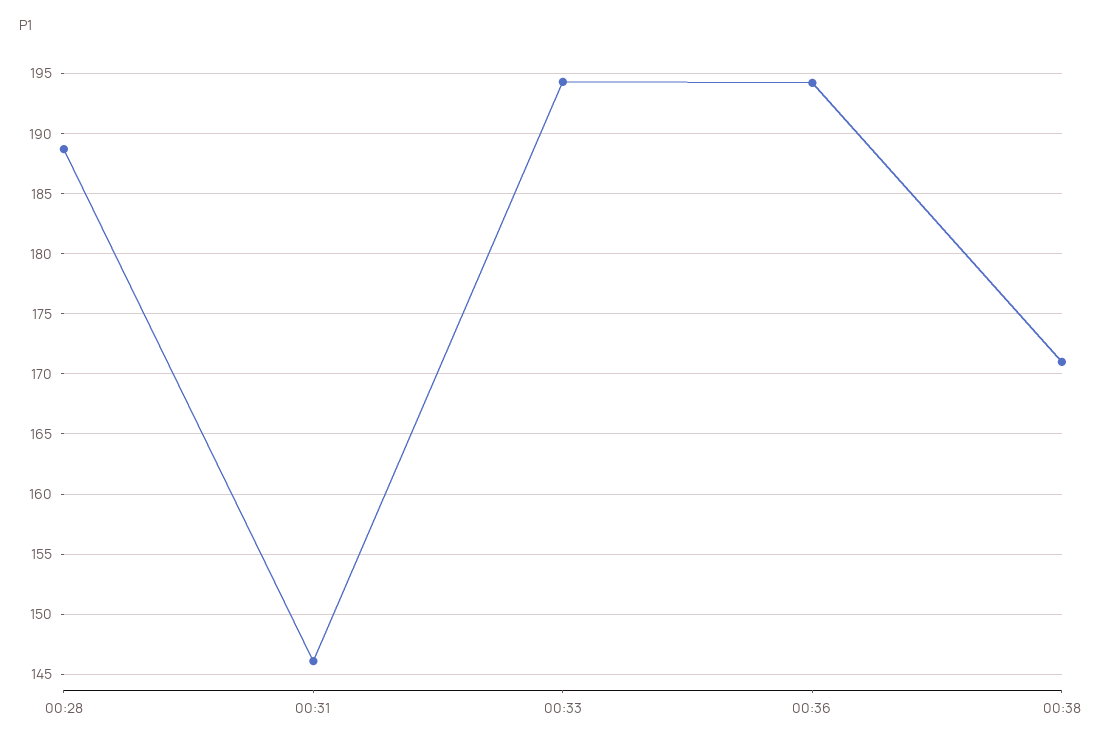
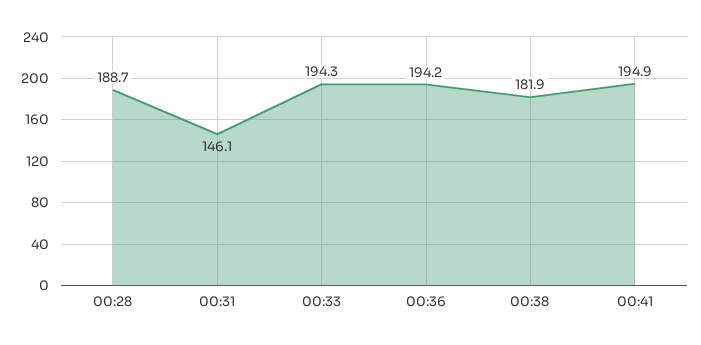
00:38: 171 -> 181.9
00:41: none -> 194.9

